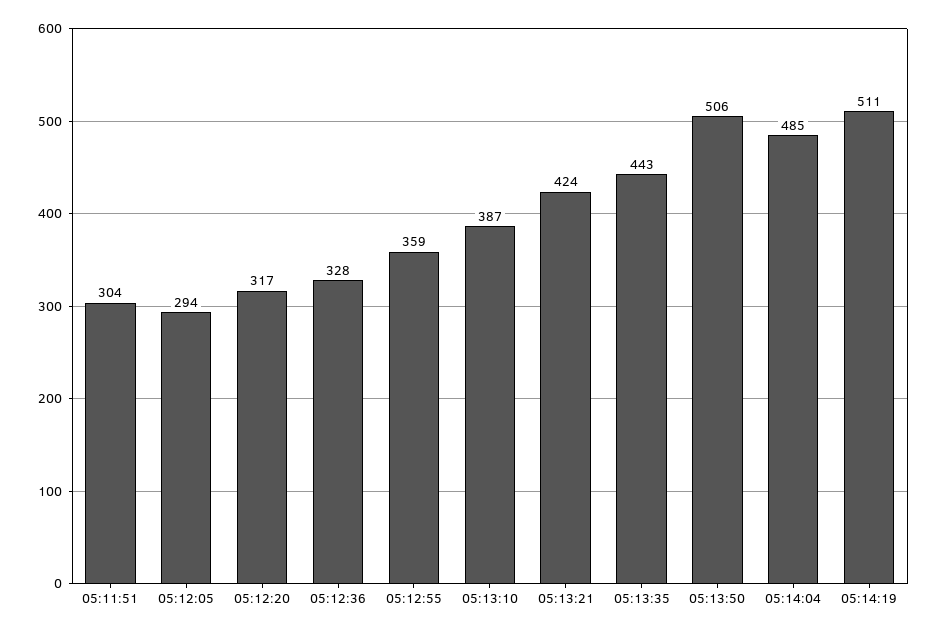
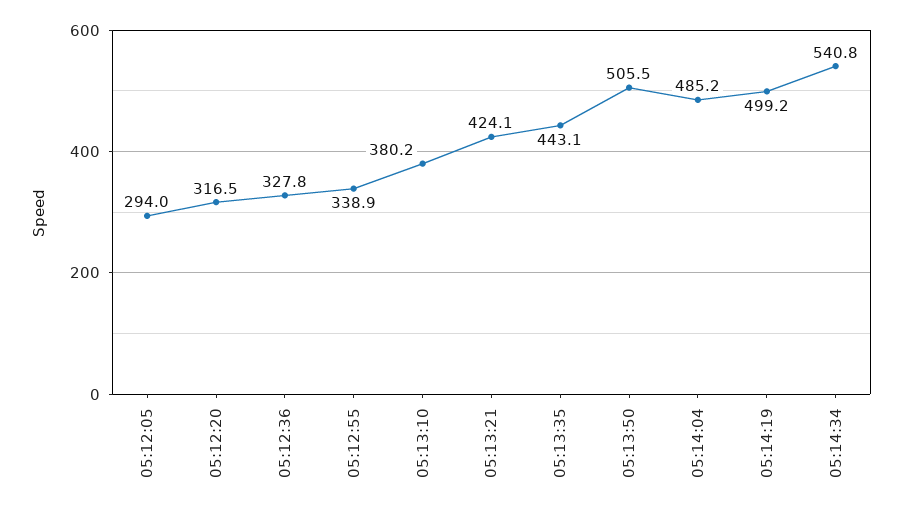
05:11:51: 304 -> none
05:12:55: 359 -> 338.9
05:13:10: 387 -> 380.2
05:14:19: 511 -> 499.2
05:14:34: none -> 540.8

